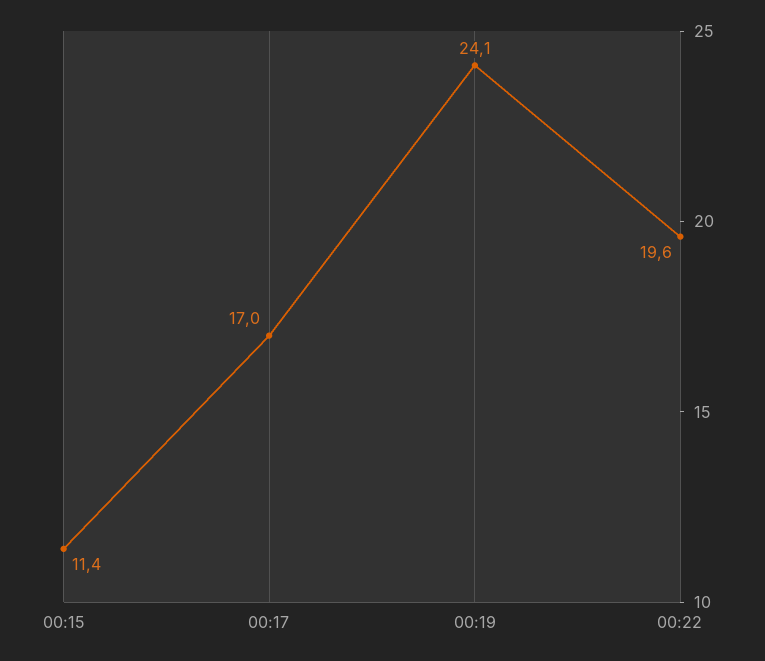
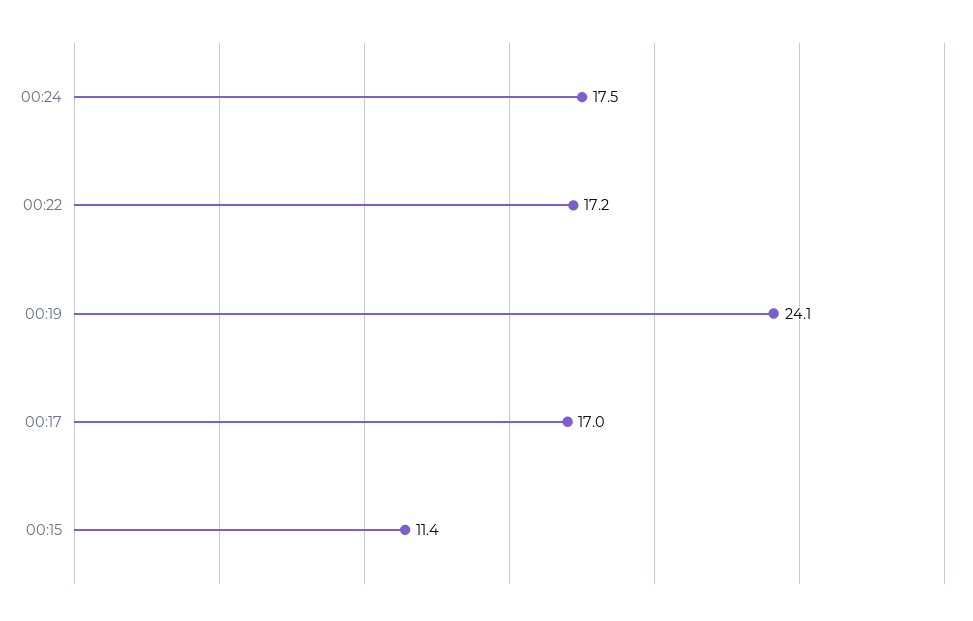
00:22: 19.6 -> 17.2
00:24: none -> 17.5

